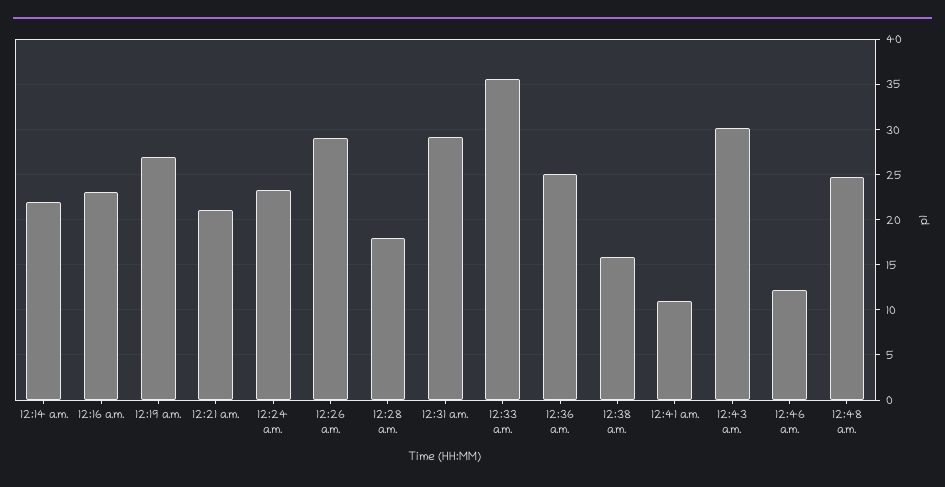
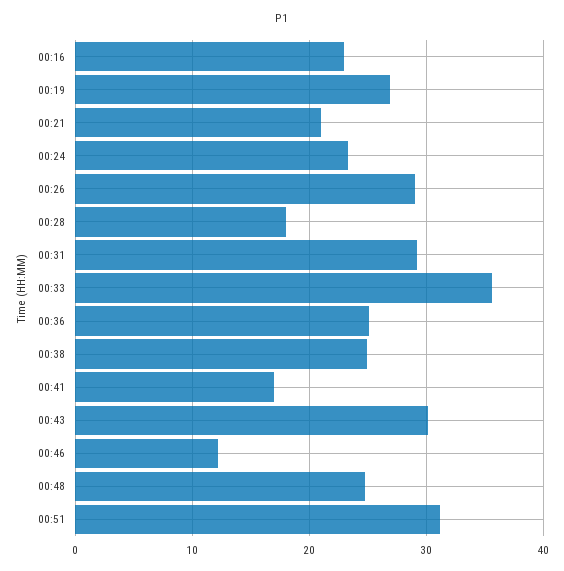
12:14 a.m.: 22 -> none
12:38 a.m.: 16 -> 25
12:41 a.m.: 11 -> 17
00:51: none -> 31

